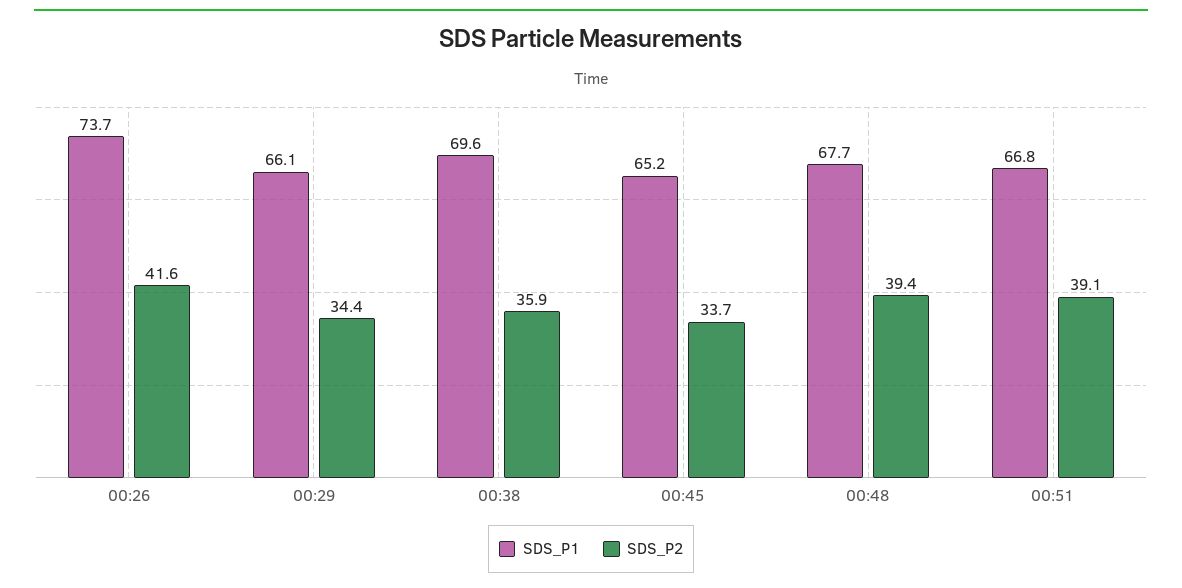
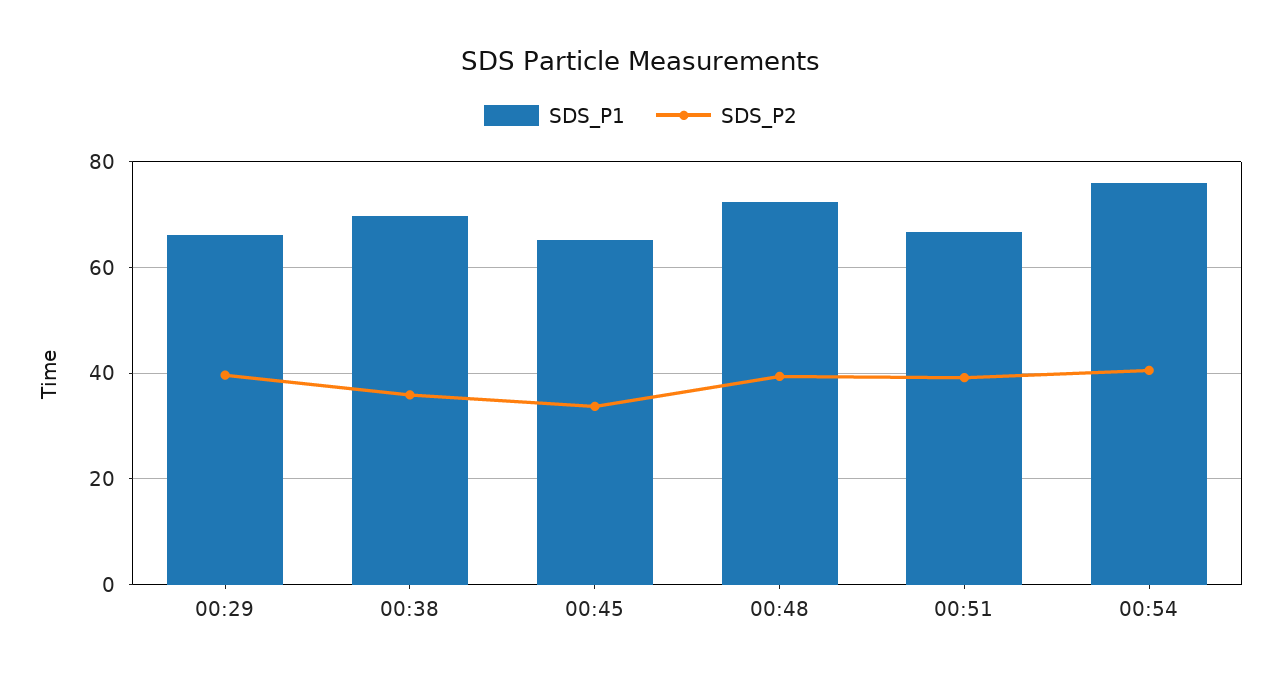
SDS_P1, 00:26: 73.7 -> none
SDS_P2, 00:26: 41.6 -> none
SDS_P2, 00:29: 34.4 -> 40
SDS_P1, 00:48: 67.7 -> 72
SDS_P1, 00:54: none -> 76
SDS_P2, 00:54: none -> 40

